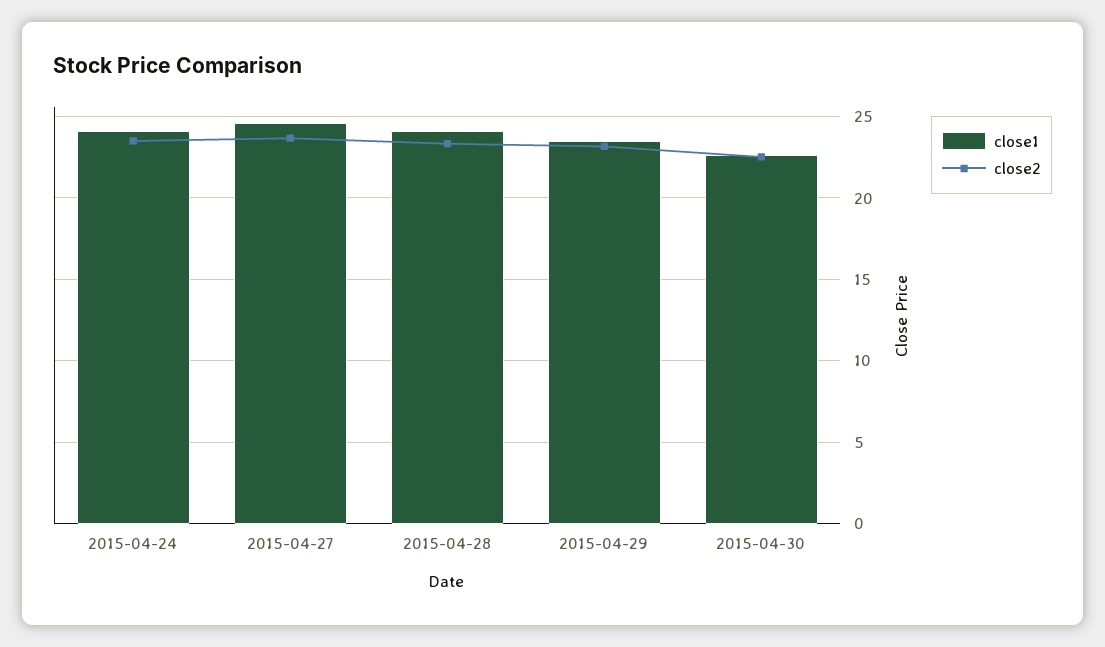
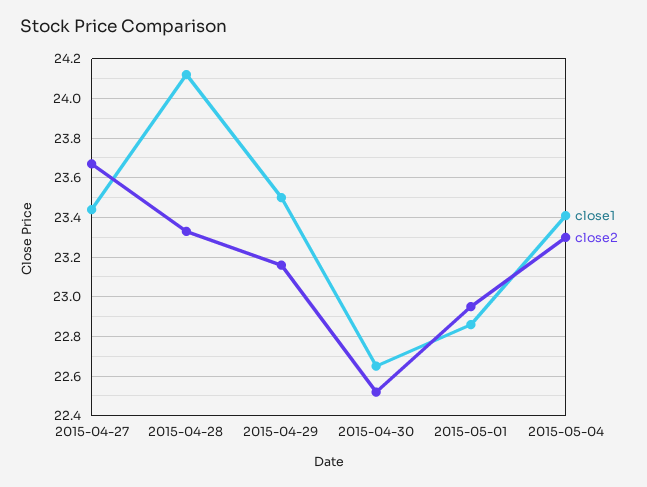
close1, 2015-04-24: 24 -> none
close2, 2015-04-24: 23.5 -> none
close1, 2015-04-27: 24.5 -> 23.45
close1, 2015-05-01: none -> 22.85
close2, 2015-05-01: none -> 22.95
close1, 2015-05-04: none -> 23.4
close2, 2015-05-04: none -> 23.3

